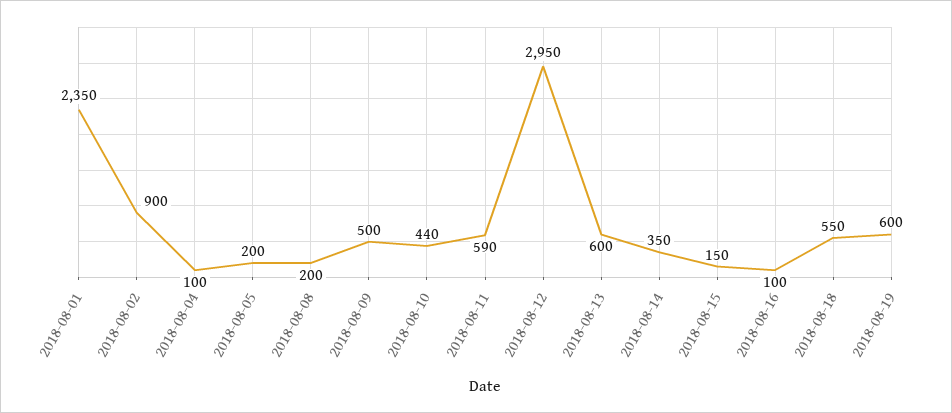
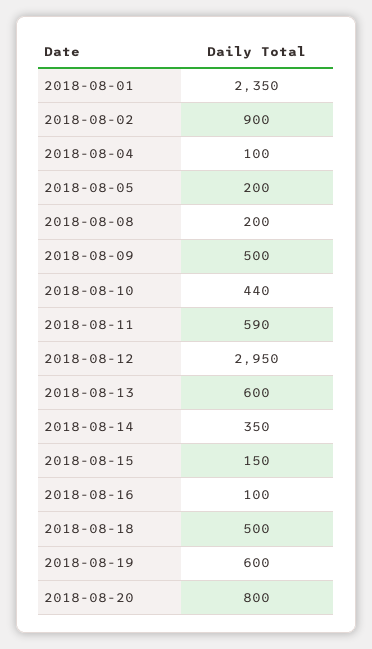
2018-08-18: 550 -> 500
2018-08-20: none -> 800

